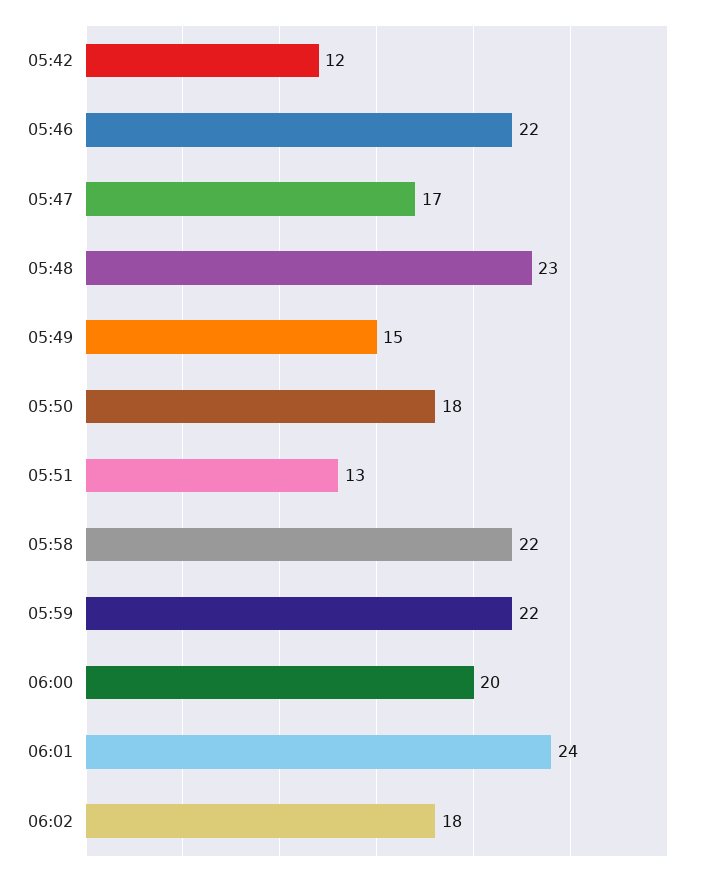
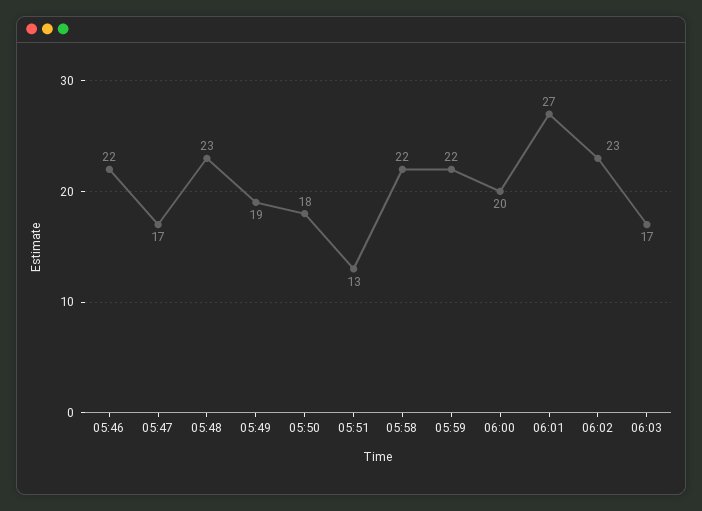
05:42: 12 -> none
05:49: 15 -> 19
06:01: 24 -> 27
06:02: 18 -> 23
06:03: none -> 17

